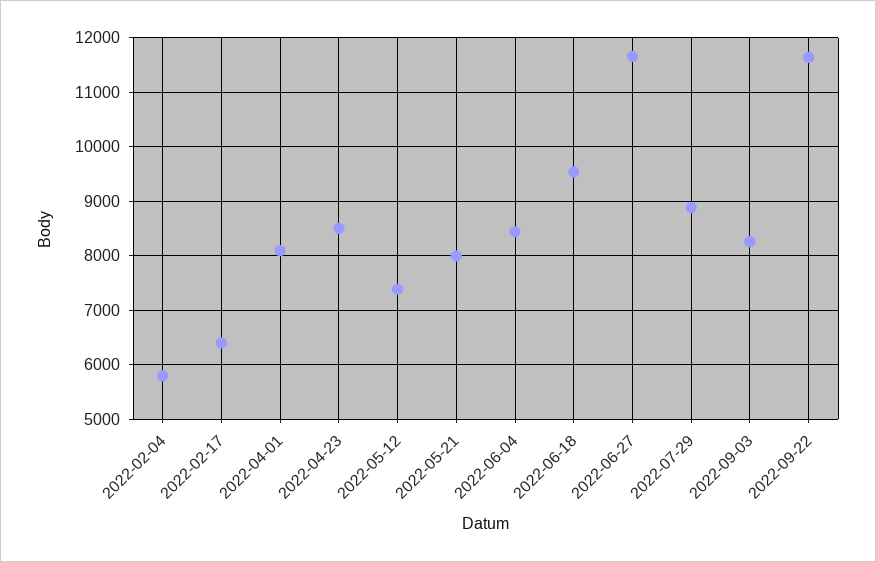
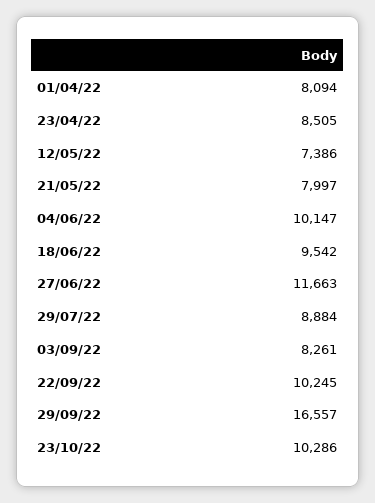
2022-02-04: 5800 -> none
2022-02-17: 6400 -> none
2022-06-04: 8400 -> 10147
2022-09-22: 11600 -> 10245
29/09/22: none -> 16557
23/10/22: none -> 10286

